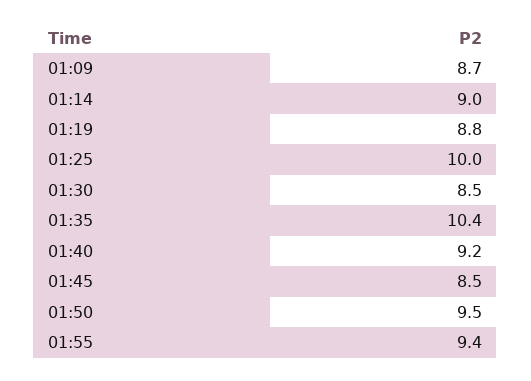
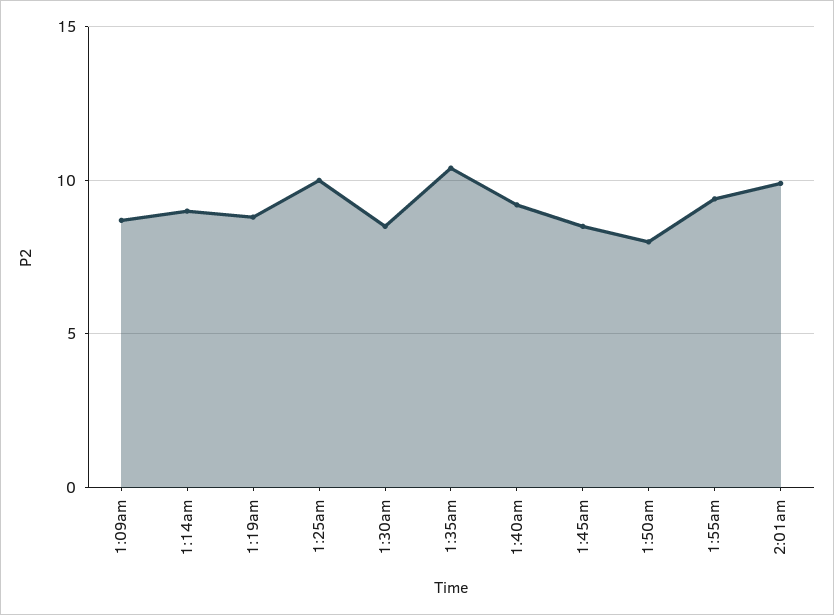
01:50: 9.5 -> 8
2:01am: none -> 10

